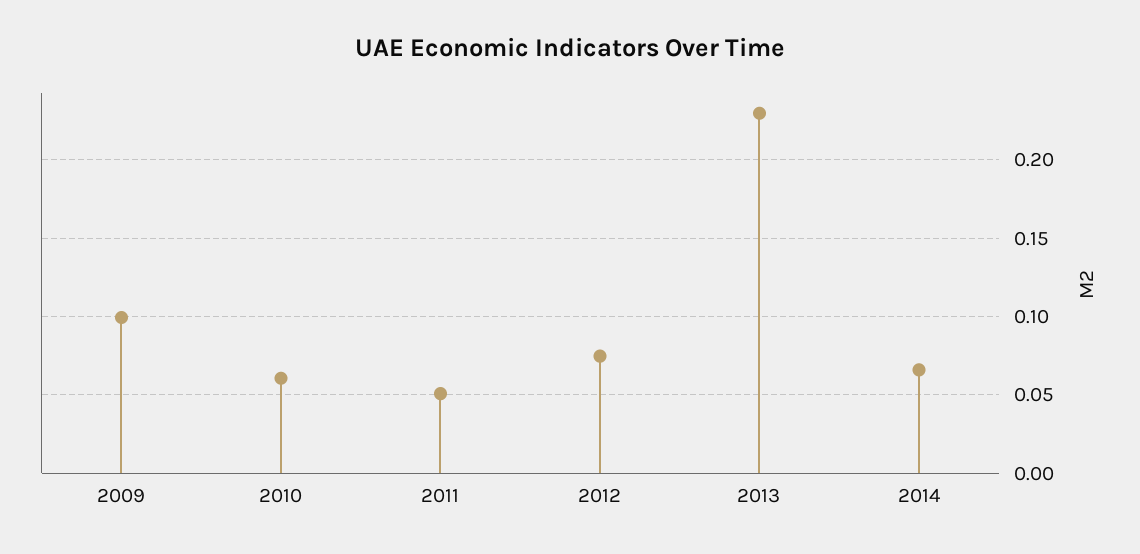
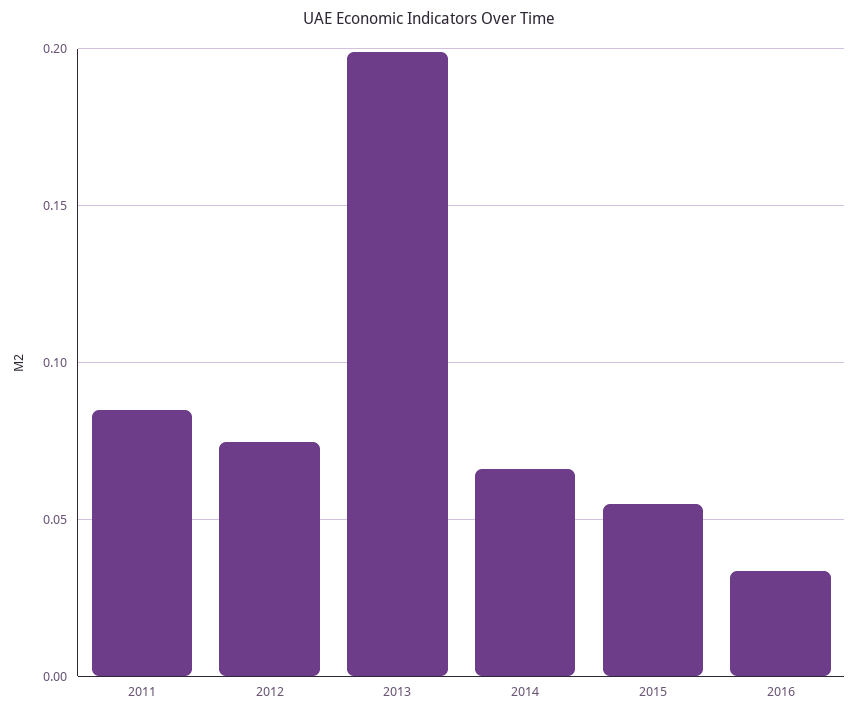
2009: 0.1 -> none
2010: 0.06 -> none
2011: 0.05 -> 0.085
2013: 0.23 -> 0.2
2015: none -> 0.055
2016: none -> 0.035

